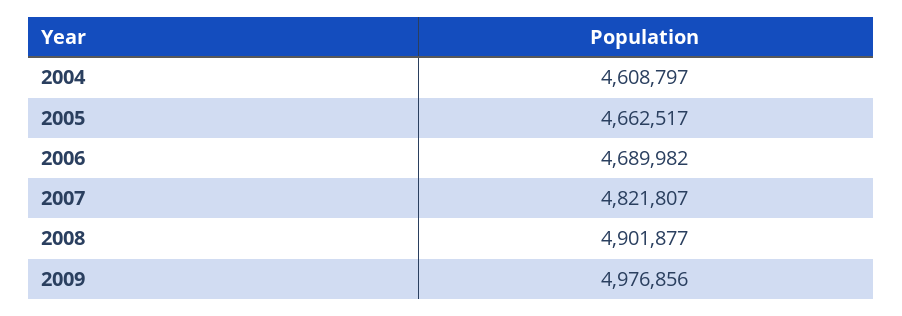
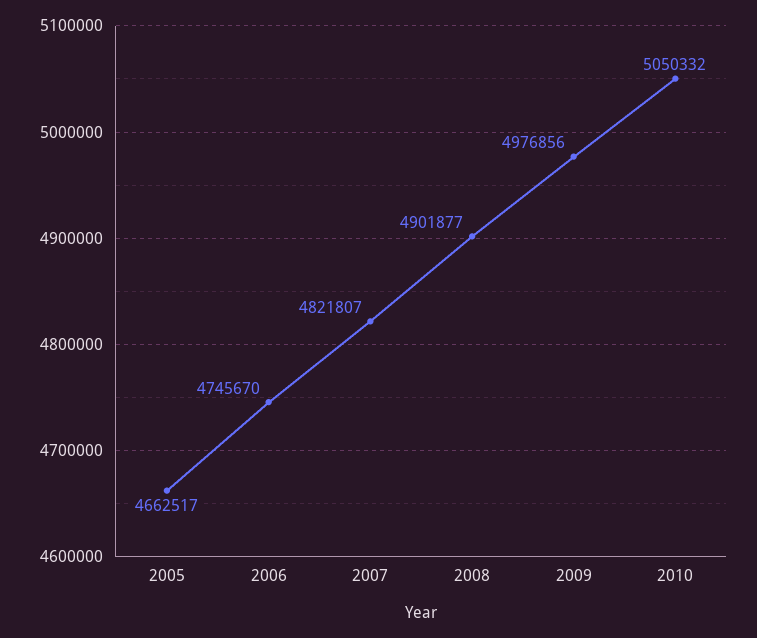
2004: 4608797 -> none
2006: 4689982 -> 4745670
2010: none -> 5050332

